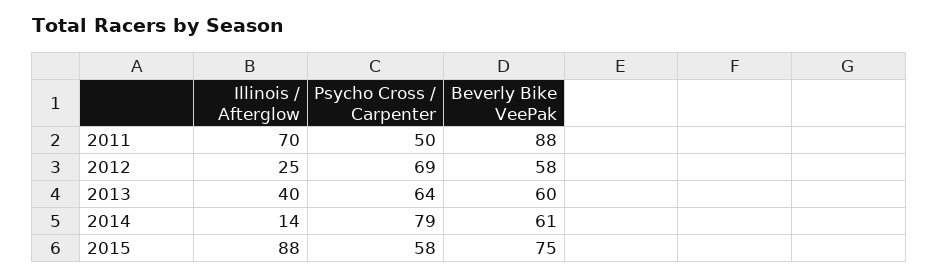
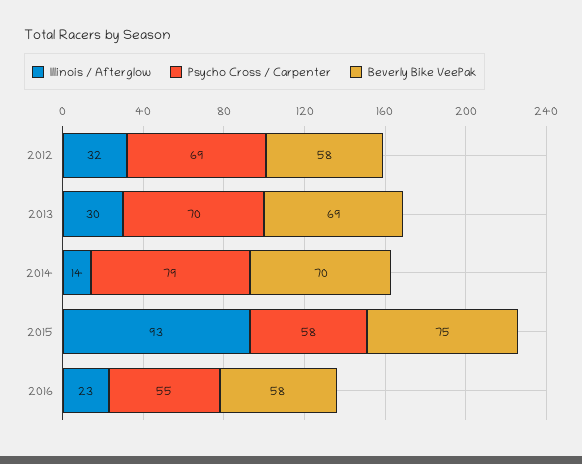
Illinois / Afterglow, 2011: 70 -> none
Psycho Cross / Carpenter, 2011: 50 -> none
Beverly Bike VeePak, 2011: 88 -> none
Illinois / Afterglow, 2012: 25 -> 32
Illinois / Afterglow, 2013: 40 -> 30
Psycho Cross / Carpenter, 2013: 64 -> 70
Beverly Bike VeePak, 2013: 60 -> 69
Beverly Bike VeePak, 2014: 61 -> 70
Illinois / Afterglow, 2015: 88 -> 93
Illinois / Afterglow, 2016: none -> 23
Psycho Cross / Carpenter, 2016: none -> 55
Beverly Bike VeePak, 2016: none -> 58

